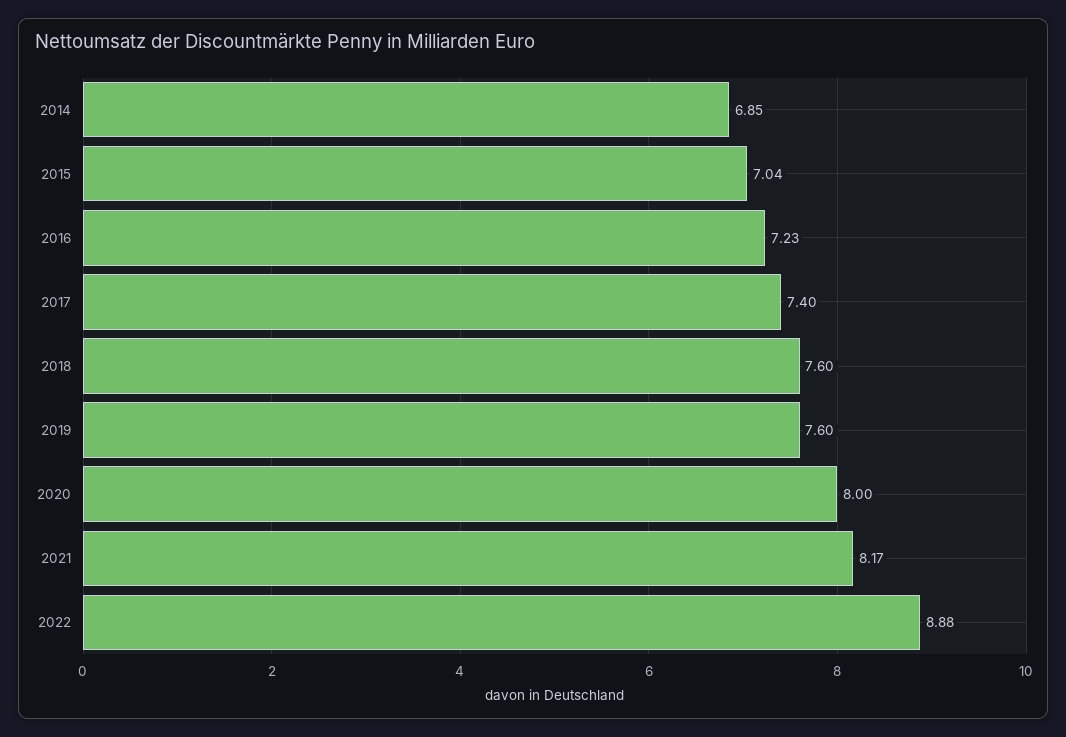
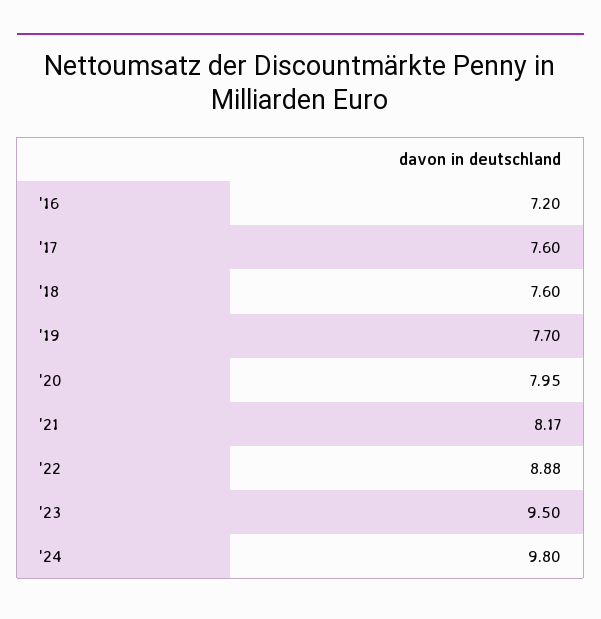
2014: 6.85 -> none
2015: 7.04 -> none
2016: 7.23 -> 7.2
2017: 7.4 -> 7.6
2019: 7.6 -> 7.7
2020: 8 -> 7.95
'23: none -> 9.5
'24: none -> 9.8

